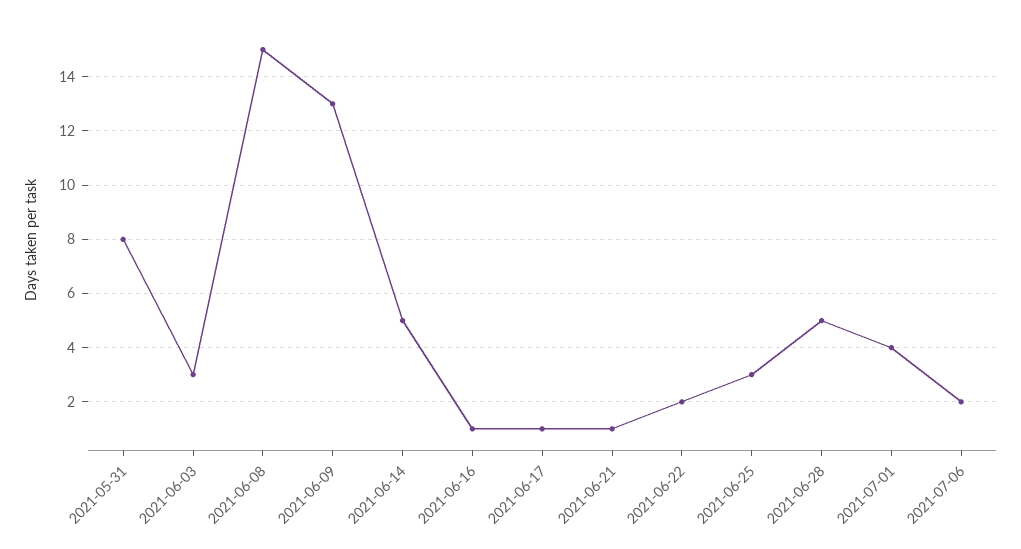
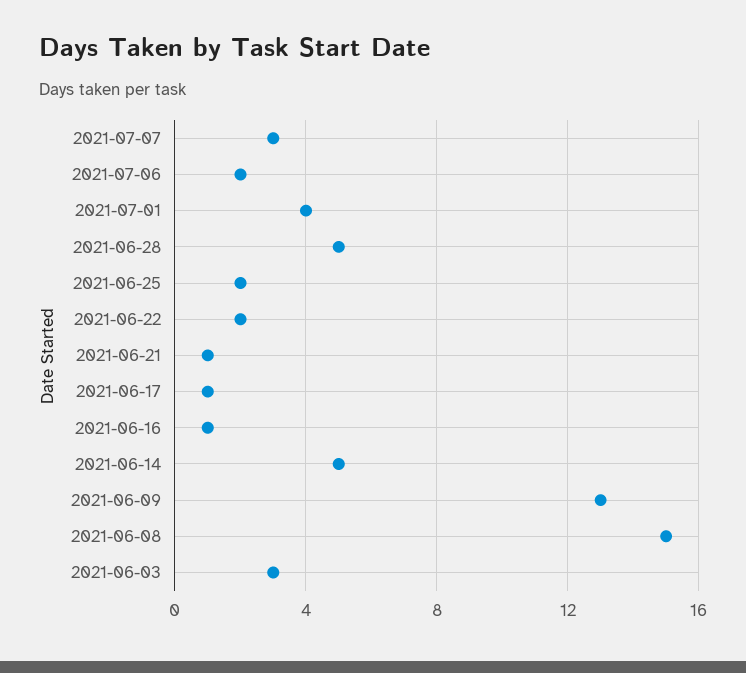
2021-05-31: 8 -> none
2021-06-25: 3 -> 2
2021-07-07: none -> 3

